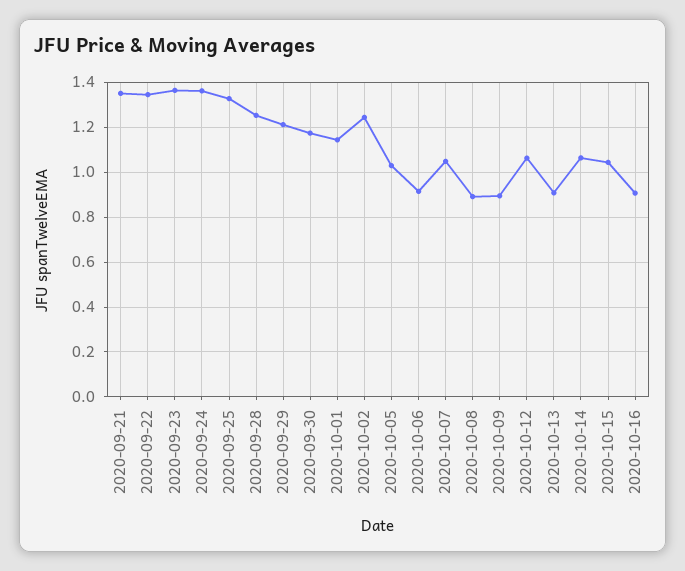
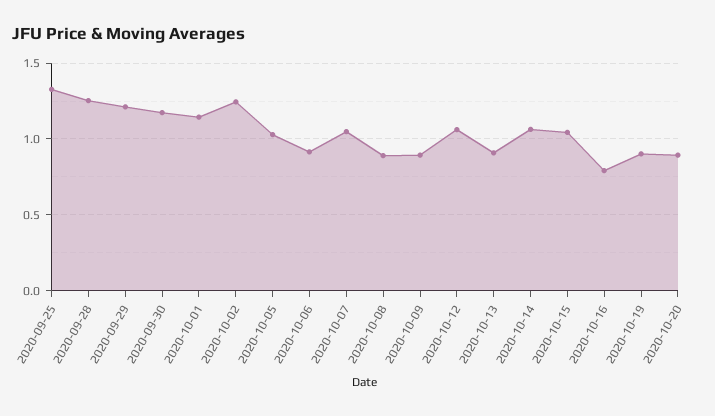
2020-09-21: 1.35 -> none
2020-09-22: 1.35 -> none
2020-09-23: 1.35 -> none
2020-09-24: 1.35 -> none
2020-10-16: 0.9 -> 0.8
2020-10-19: none -> 0.9
2020-10-20: none -> 0.9

